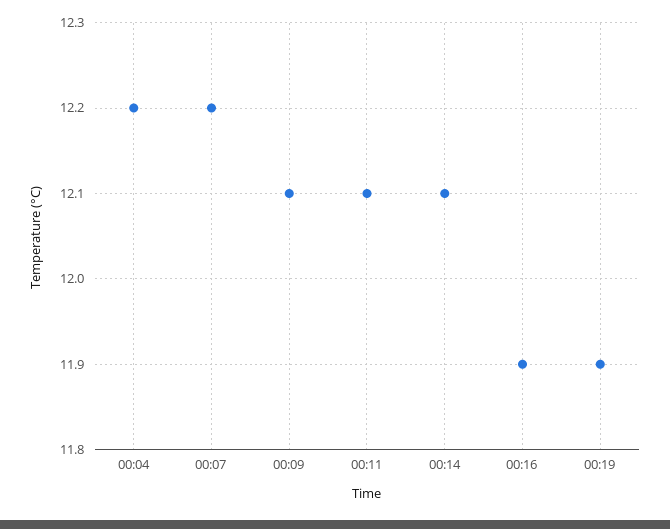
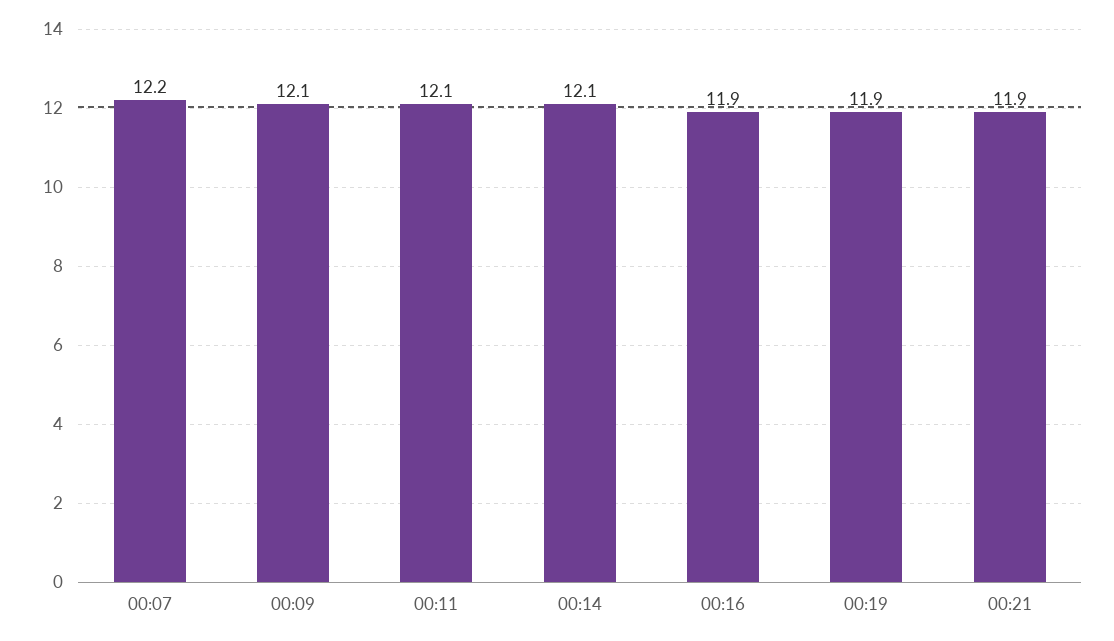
00:04: 12.2 -> none
00:21: none -> 11.9

